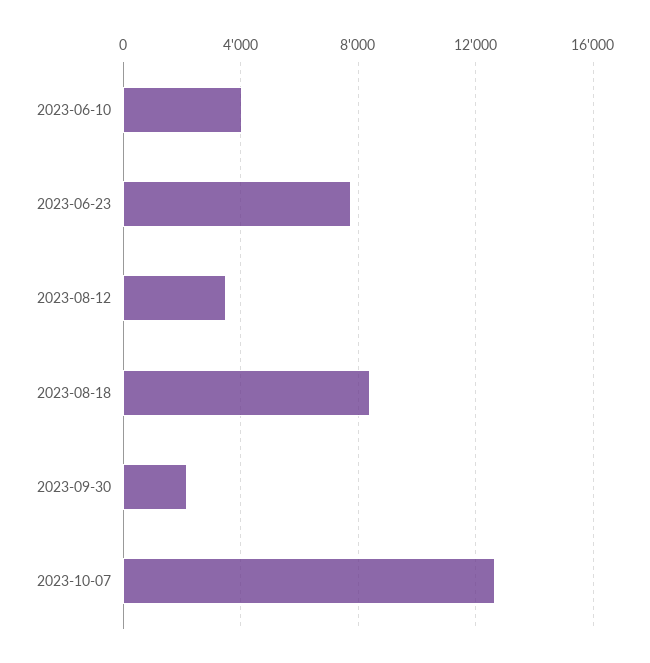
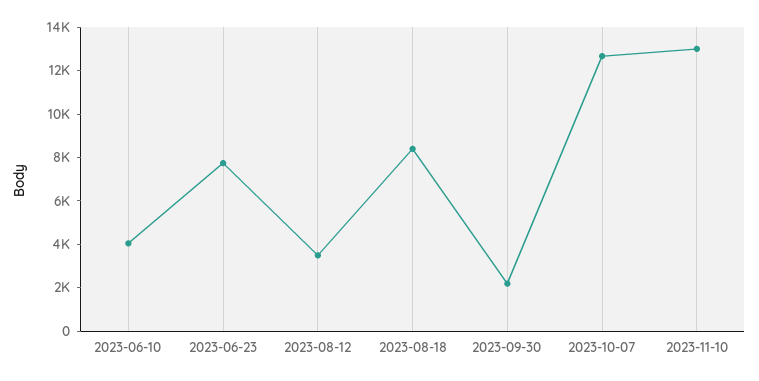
2023-11-10: none -> 13000

